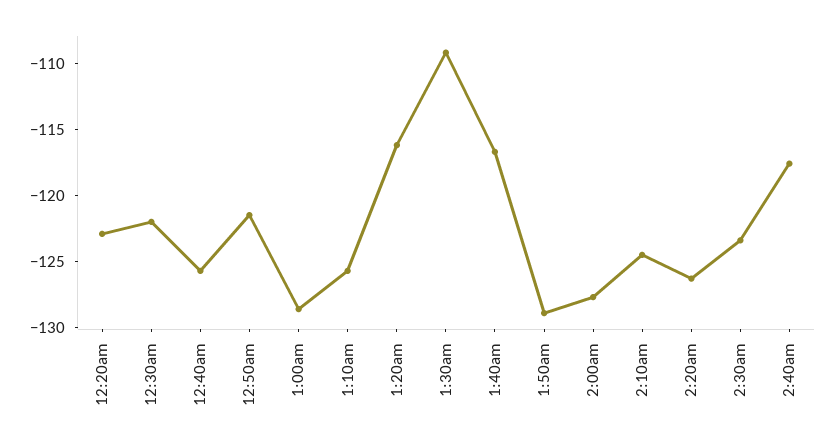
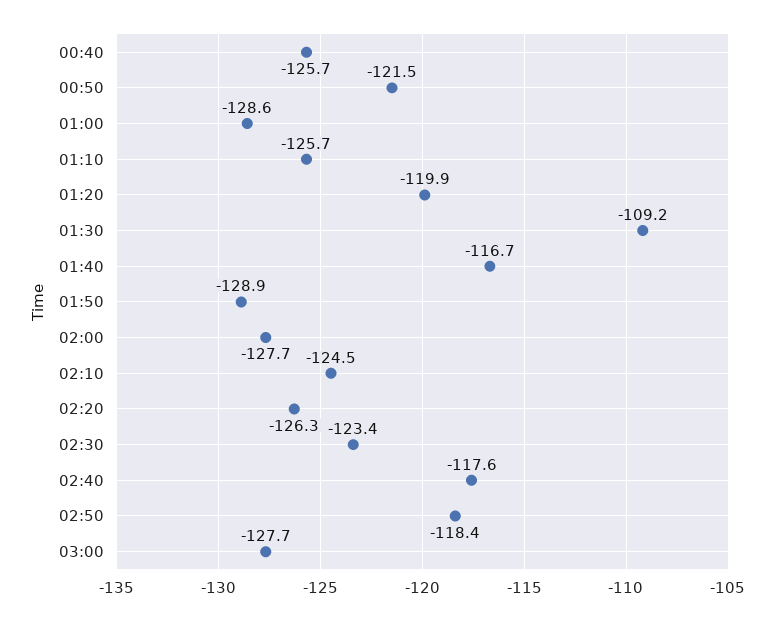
12:20am: -123 -> none
12:30am: -122 -> none
1:20am: -116 -> -119.9
02:50: none -> -118.4
03:00: none -> -127.7

